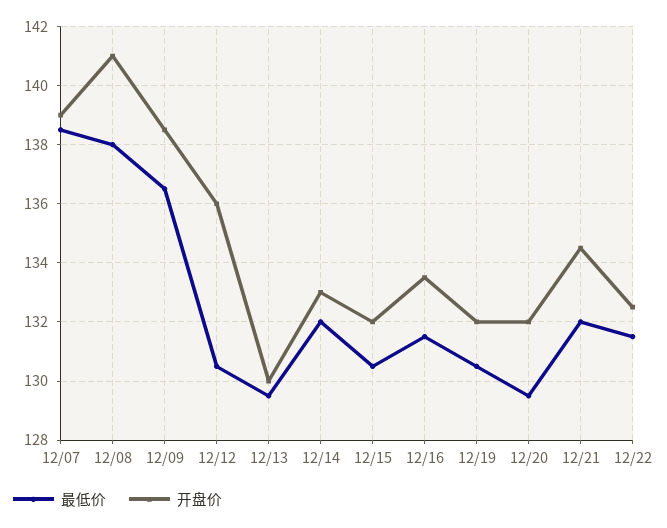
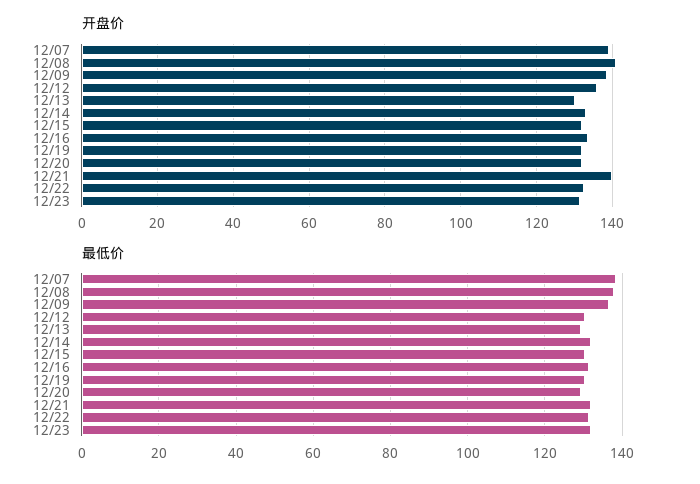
开盘价, 12/21: 134.5 -> 140
开盘价, 12/23: none -> 132
最低价, 12/23: none -> 132

